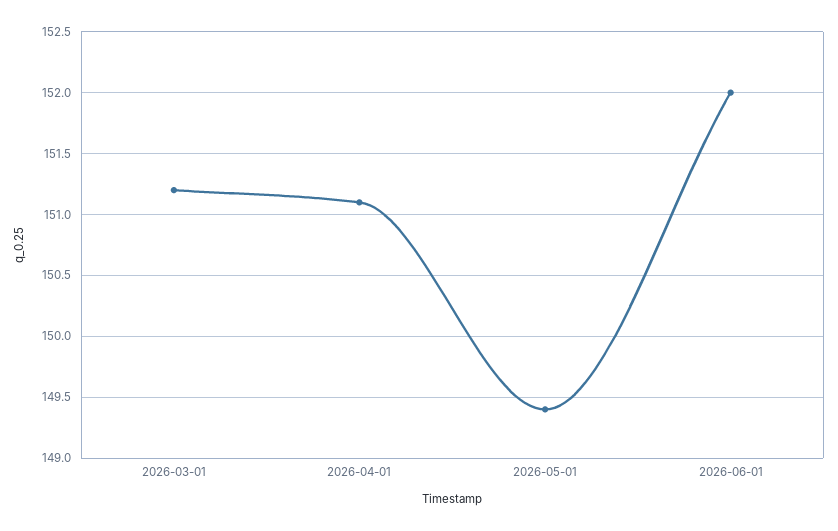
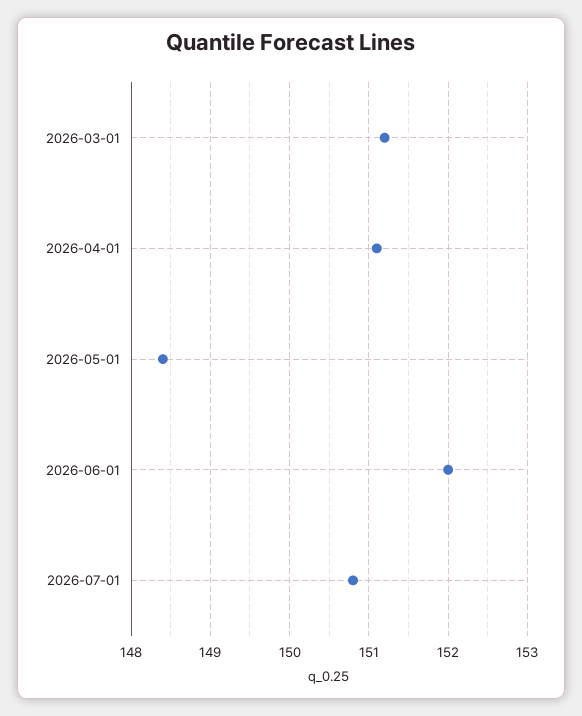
2026-05-01: 149.4 -> 148.4
2026-07-01: none -> 150.8

